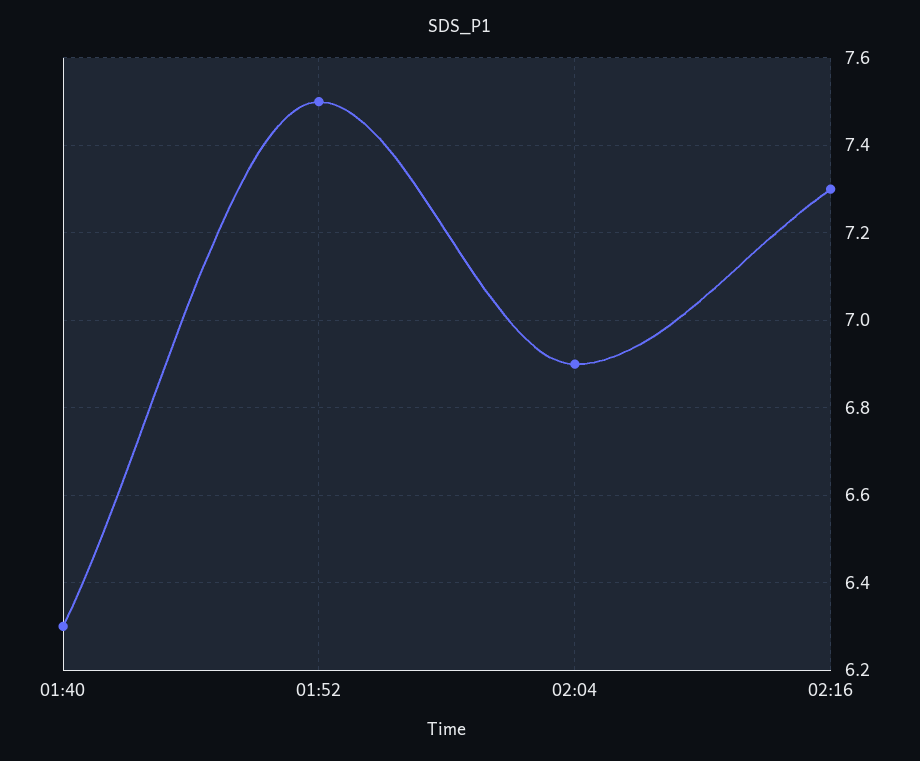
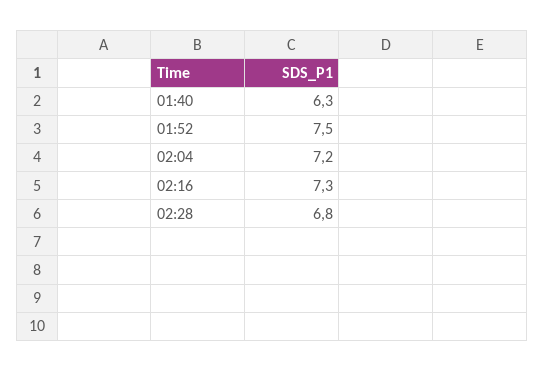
02:04: 6.9 -> 7.2
02:28: none -> 6.8

